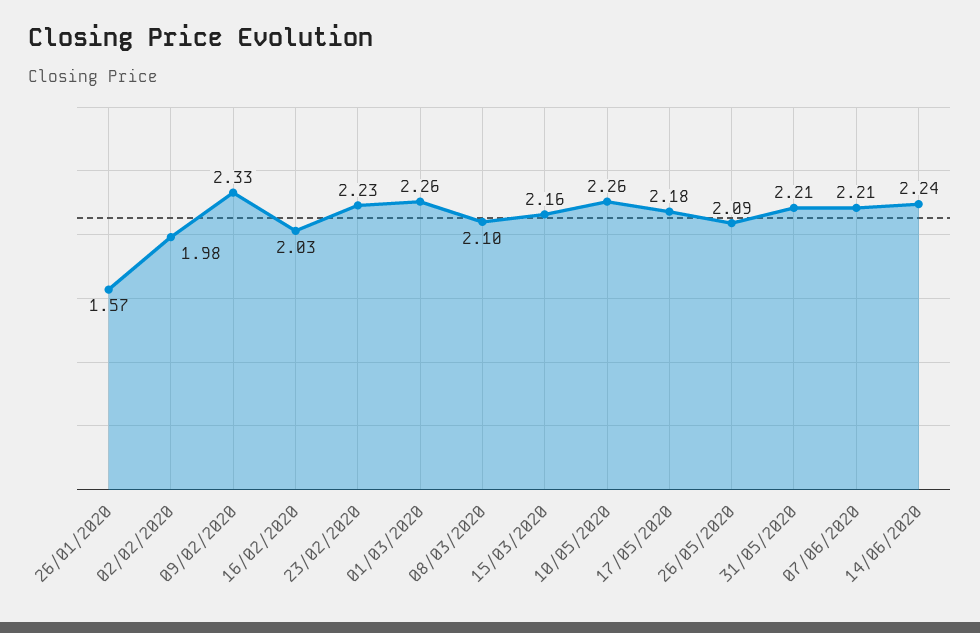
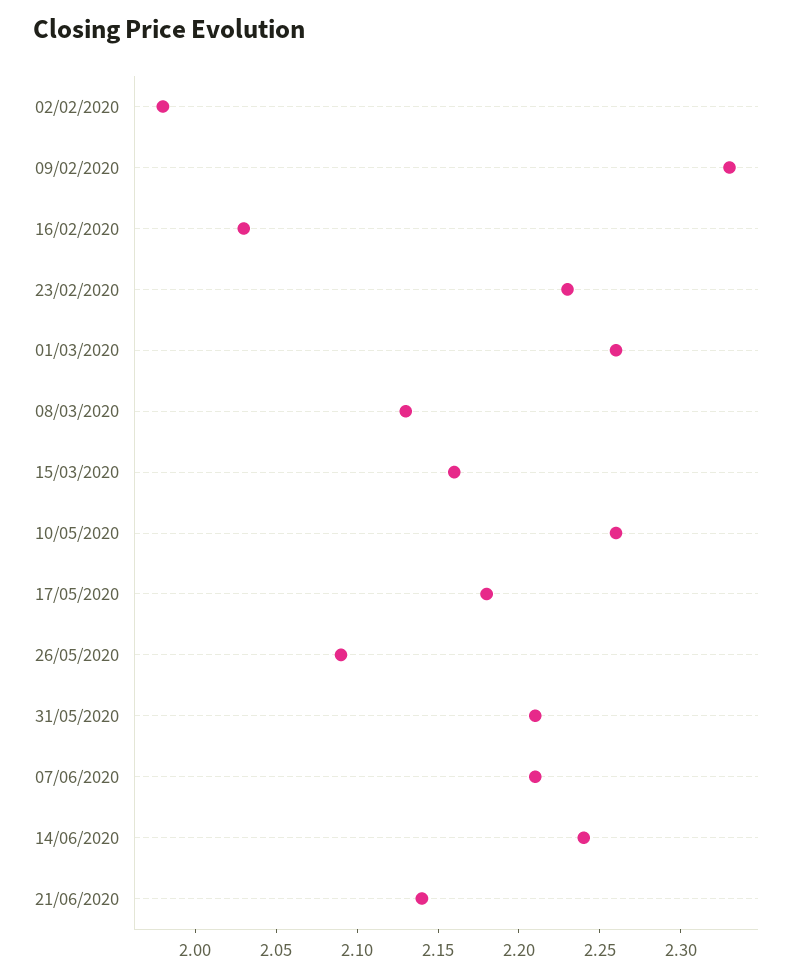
26/01/2020: 1.57 -> none
08/03/2020: 2.1 -> 2.13
21/06/2020: none -> 2.14

